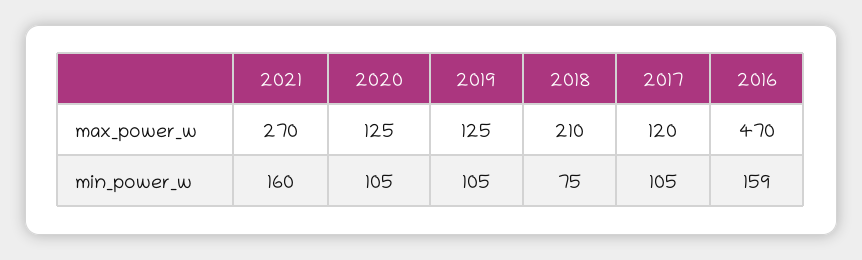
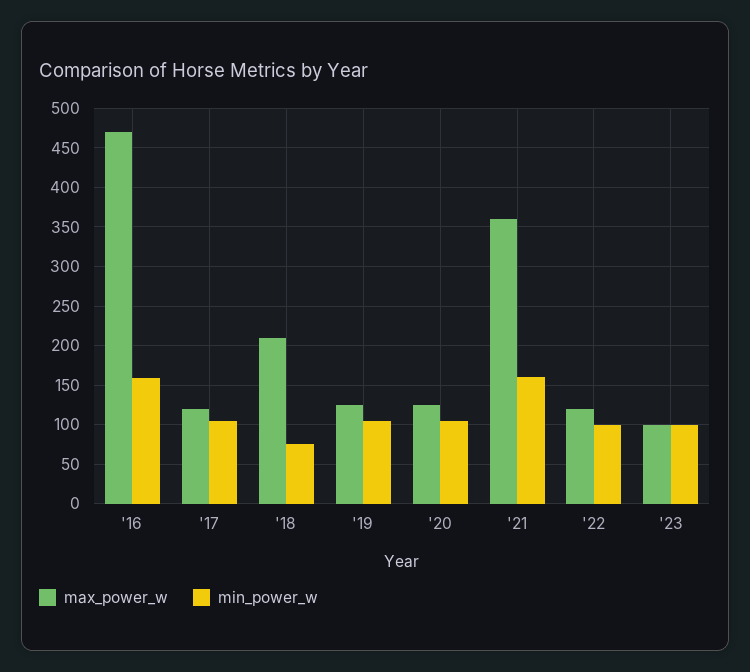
max_power_w, 2021: 270 -> 360
max_power_w, '22: none -> 120
min_power_w, '22: none -> 100
max_power_w, '23: none -> 100
min_power_w, '23: none -> 100

